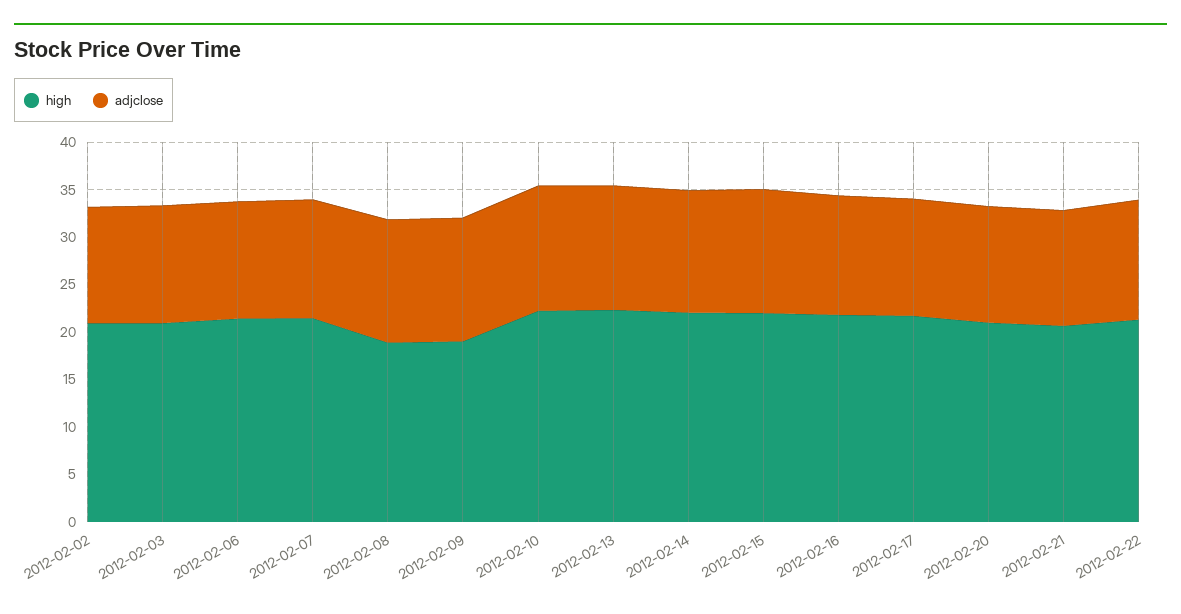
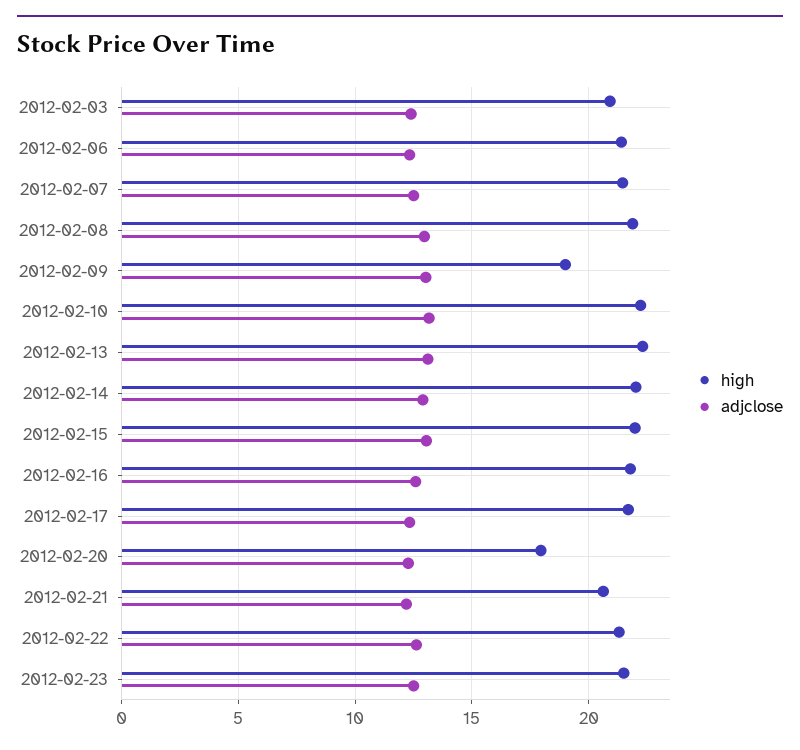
high, 2012-02-02: 21 -> none
adjclose, 2012-02-02: 12 -> none
high, 2012-02-08: 19 -> 22
high, 2012-02-20: 21 -> 18
high, 2012-02-23: none -> 21.5
adjclose, 2012-02-23: none -> 12.5

